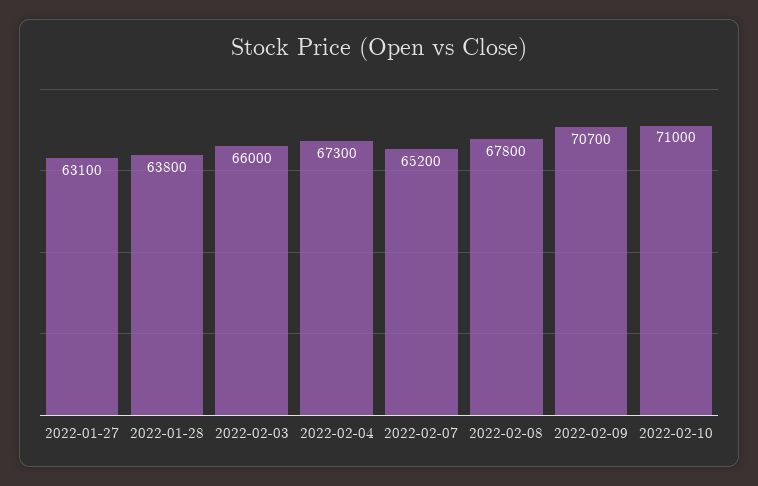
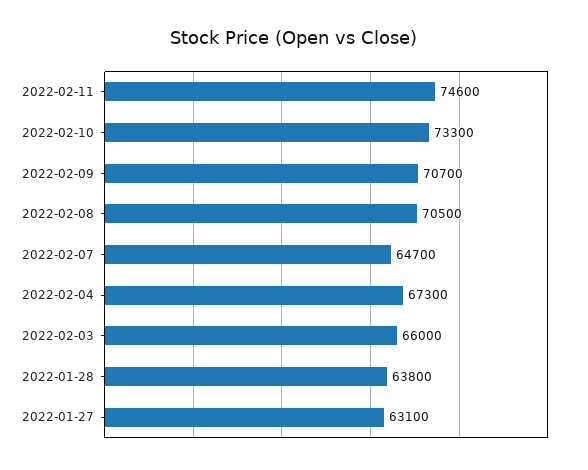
2022-02-07: 65200 -> 64700
2022-02-08: 67800 -> 70500
2022-02-10: 71000 -> 73300
2022-02-11: none -> 74600

